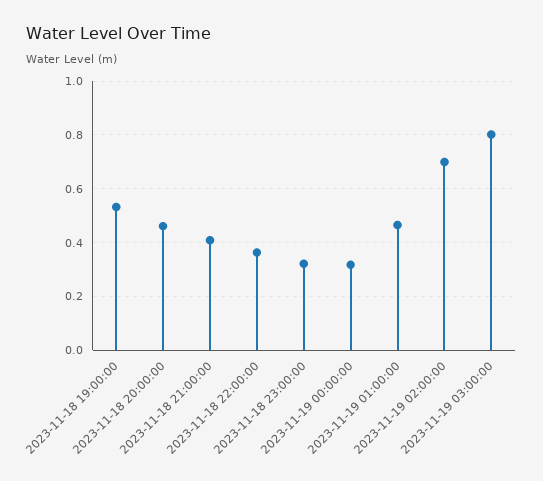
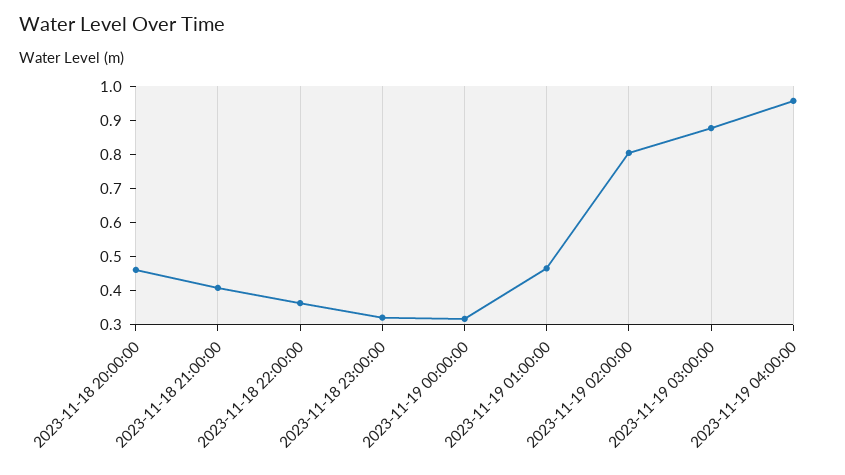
2023-11-18 19:00:00: 0.525 -> none
2023-11-19 02:00:00: 0.7 -> 0.8
2023-11-19 03:00:00: 0.8 -> 0.875
2023-11-19 04:00:00: none -> 0.95

